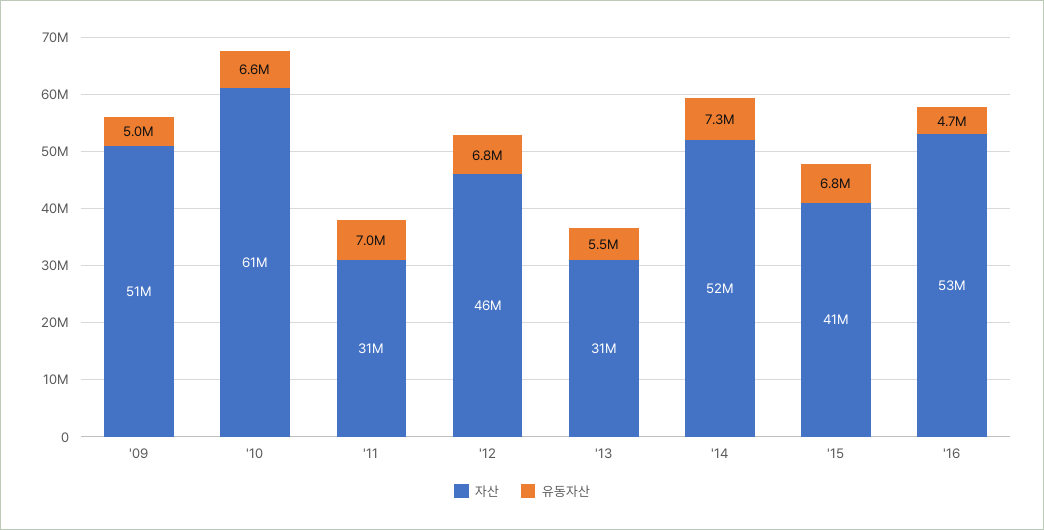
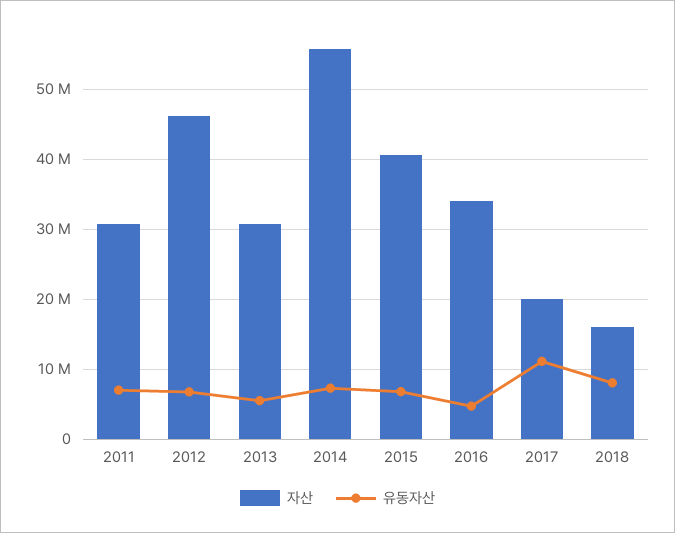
자산, '09: 51000000 -> none
유동자산, '09: 5000000 -> none
자산, '10: 61000000 -> none
유동자산, '10: 6600000 -> none
자산, '14: 52000000 -> 56000000
자산, '16: 53000000 -> 34000000
자산, 2017: none -> 20000000
유동자산, 2017: none -> 11000000
자산, 2018: none -> 16000000
유동자산, 2018: none -> 8000000

